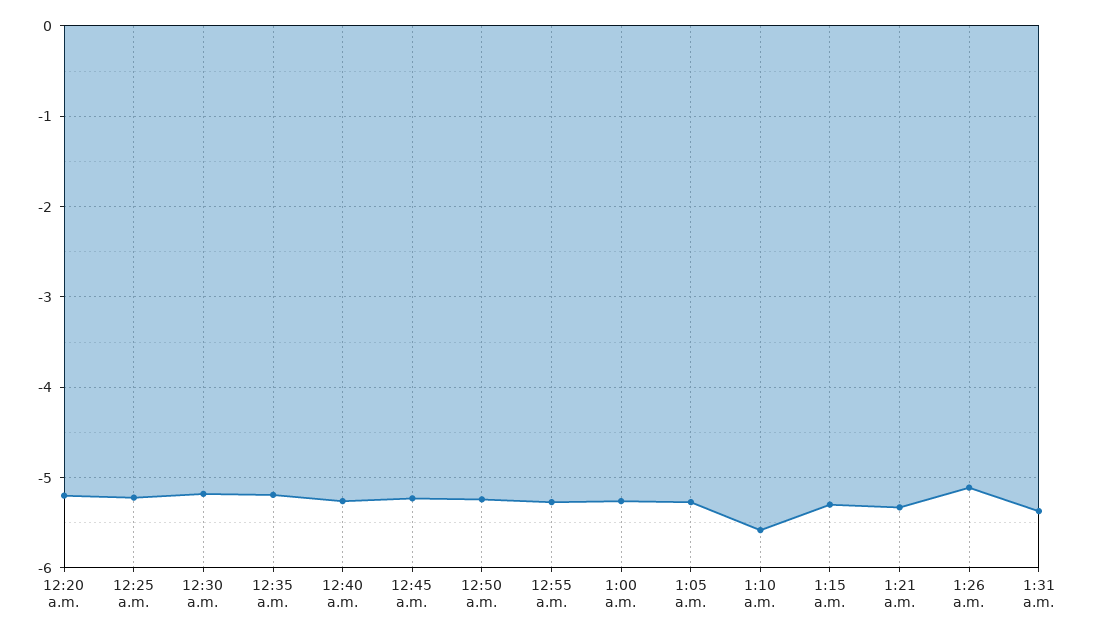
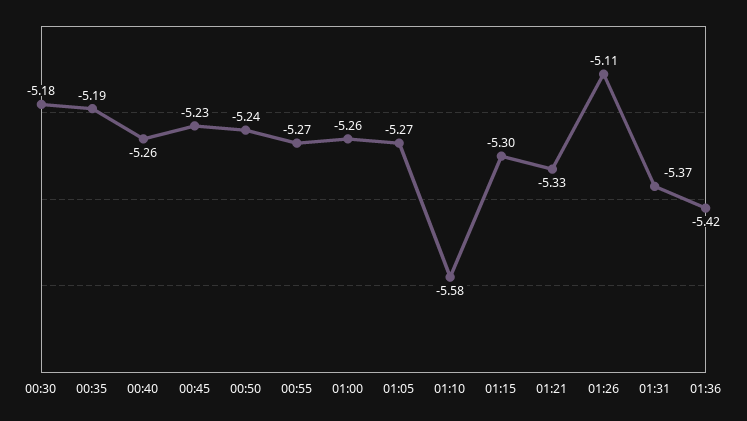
12:20 a.m.: -5.2 -> none
12:25 a.m.: -5.2 -> none
01:36: none -> -5.42

